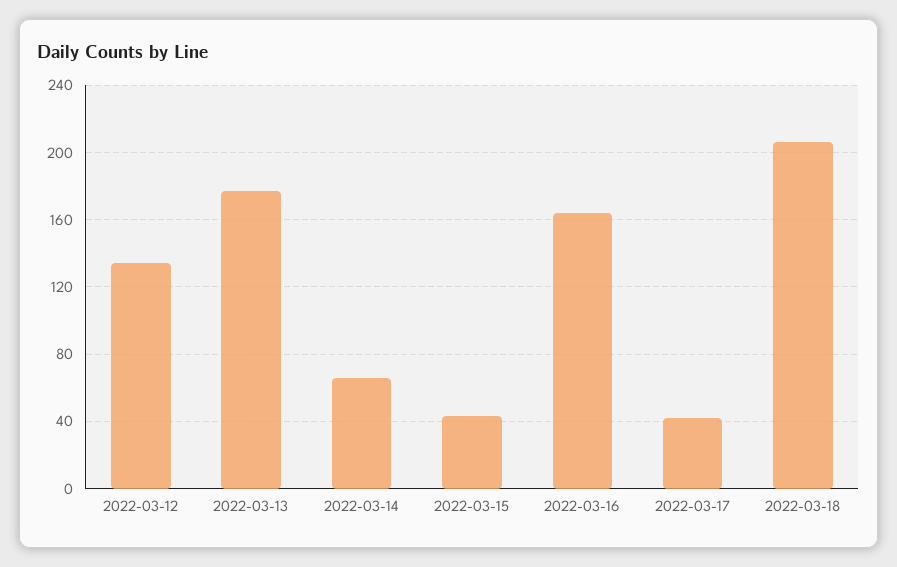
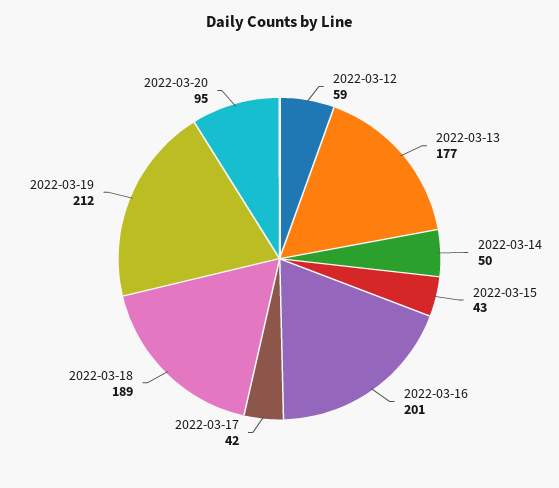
2022-03-12: 135 -> 59
2022-03-14: 65 -> 50
2022-03-16: 165 -> 201
2022-03-18: 205 -> 189
2022-03-19: none -> 212
2022-03-20: none -> 95

